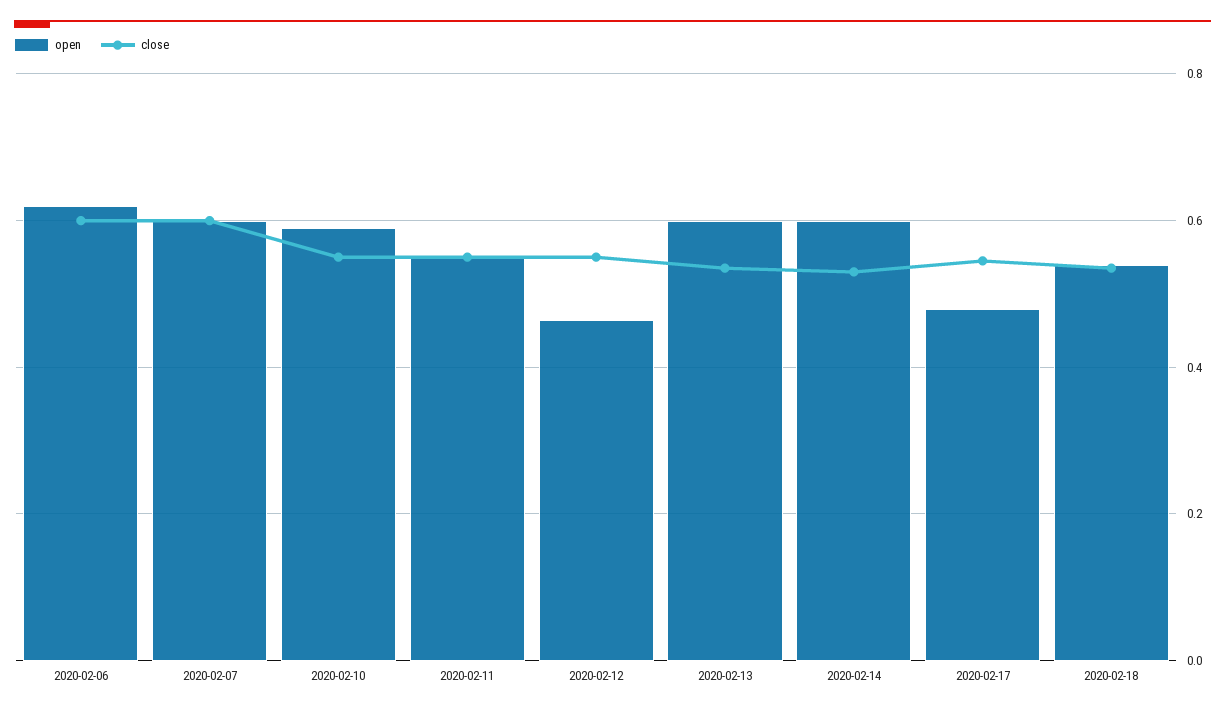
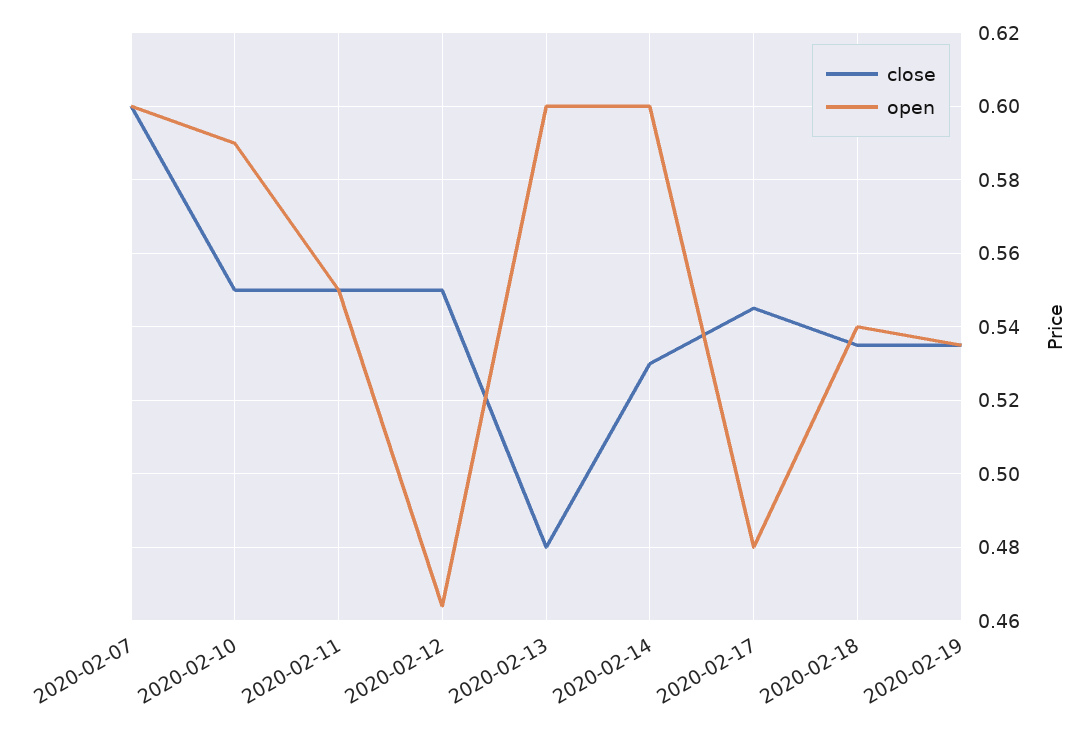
open, 2020-02-06: 0.62 -> none
close, 2020-02-06: 0.6 -> none
close, 2020-02-13: 0.54 -> 0.48
close, 2020-02-19: none -> 0.535
open, 2020-02-19: none -> 0.535

